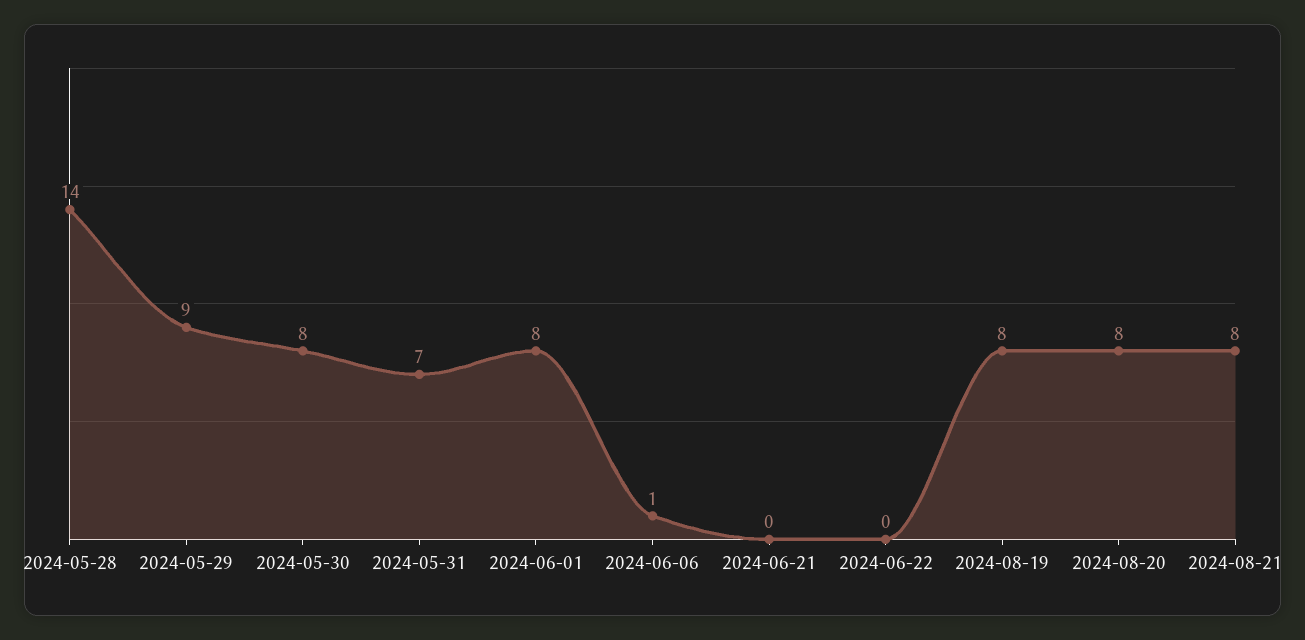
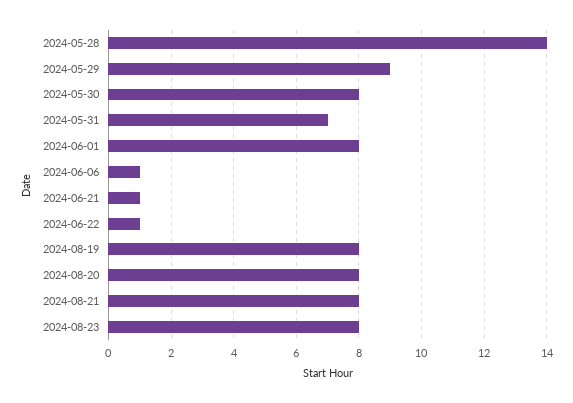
2024-06-21: 0 -> 1
2024-06-22: 0 -> 1
2024-08-23: none -> 8

